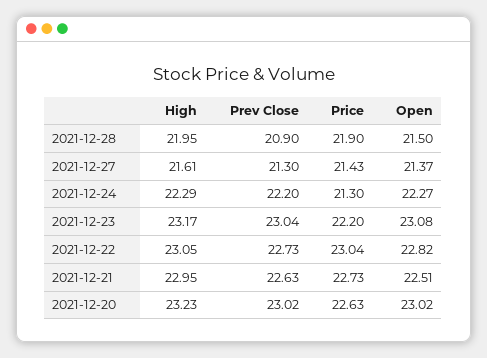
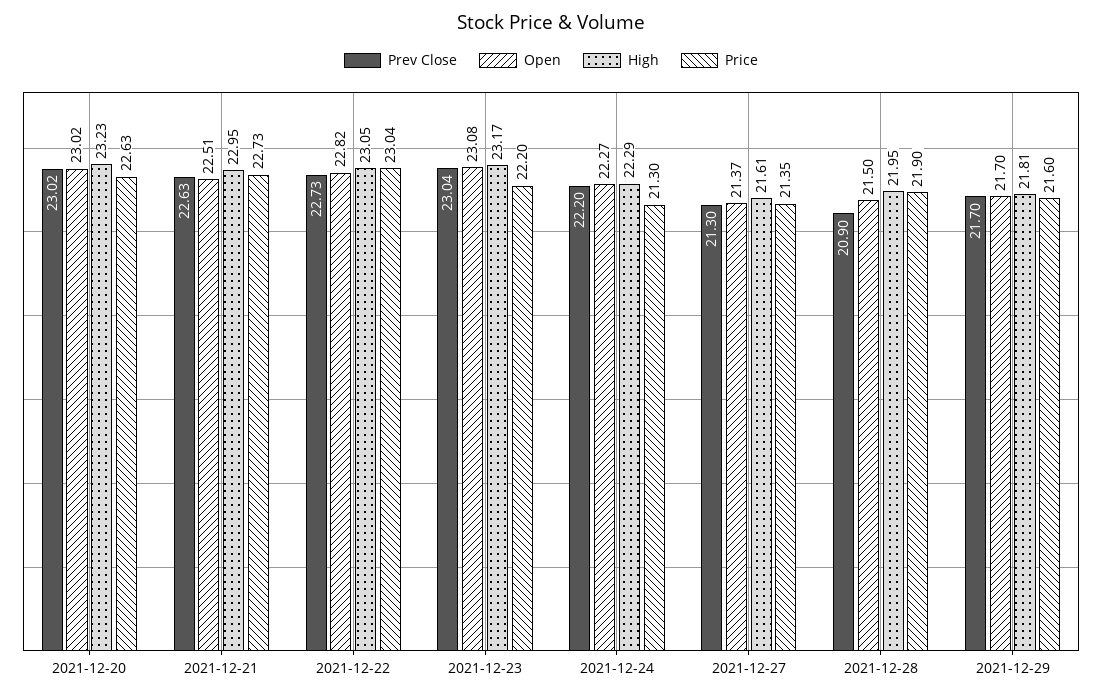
Price, 2021-12-27: 21.43 -> 21.35
Prev Close, 2021-12-29: none -> 21.7
Open, 2021-12-29: none -> 21.7
High, 2021-12-29: none -> 21.81
Price, 2021-12-29: none -> 21.6

